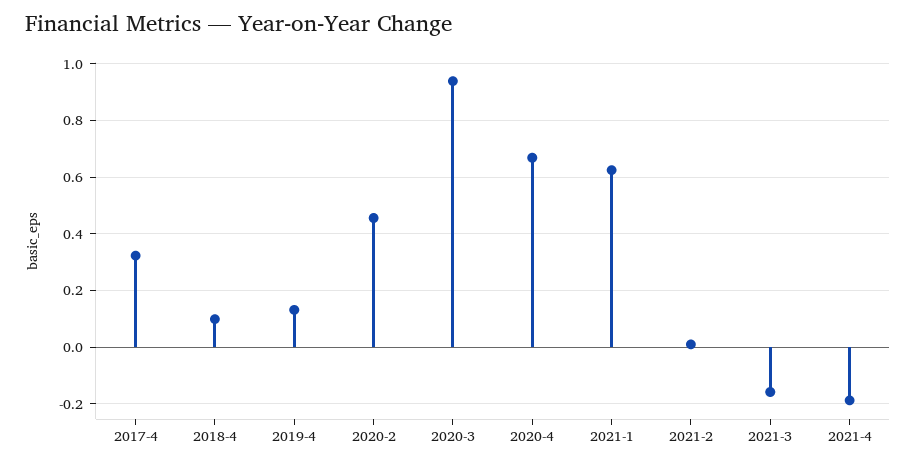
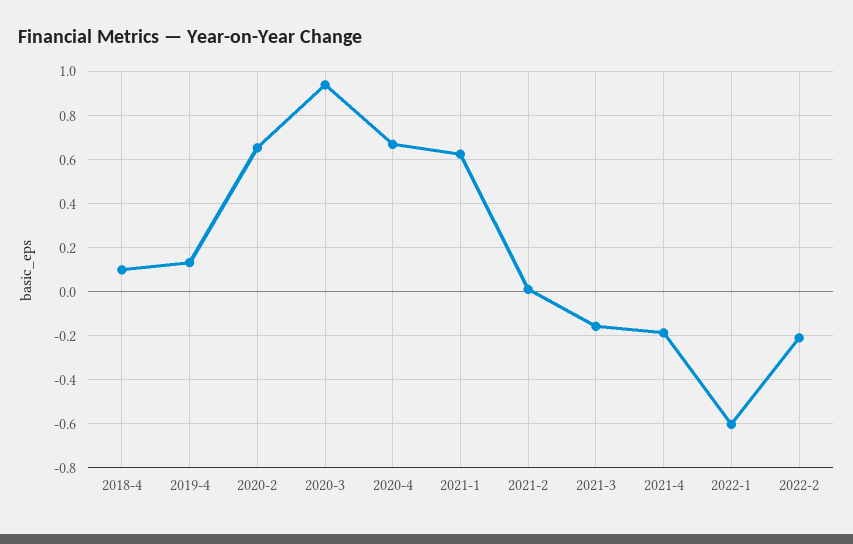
2017-4: 0.325 -> none
2020-2: 0.45 -> 0.65
2022-1: none -> -0.6
2022-2: none -> -0.2

